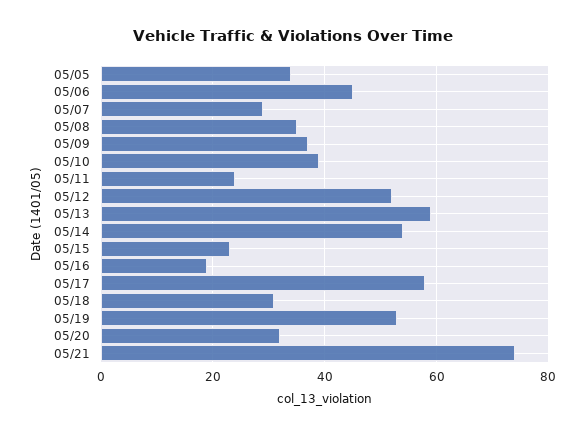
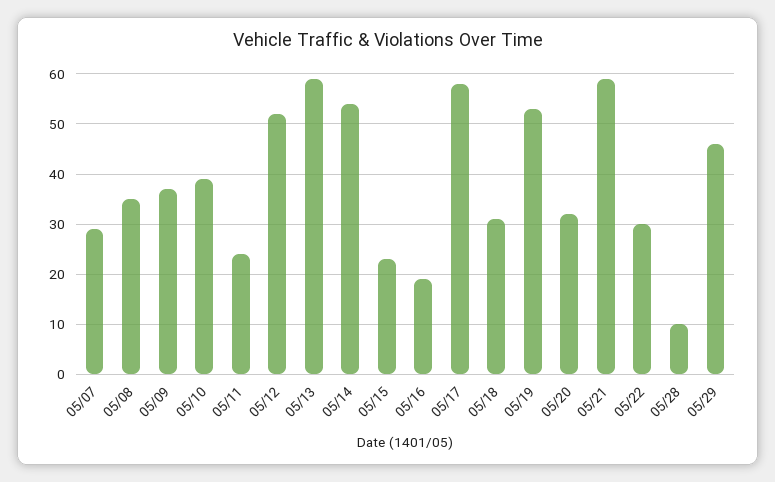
05/05: 35 -> none
05/06: 45 -> none
05/21: 75 -> 60
05/22: none -> 30
05/28: none -> 10
05/29: none -> 45

